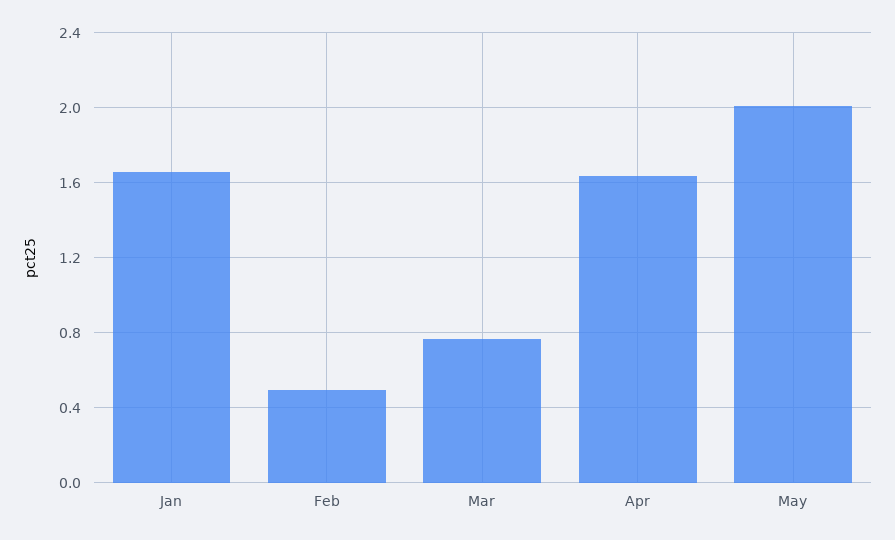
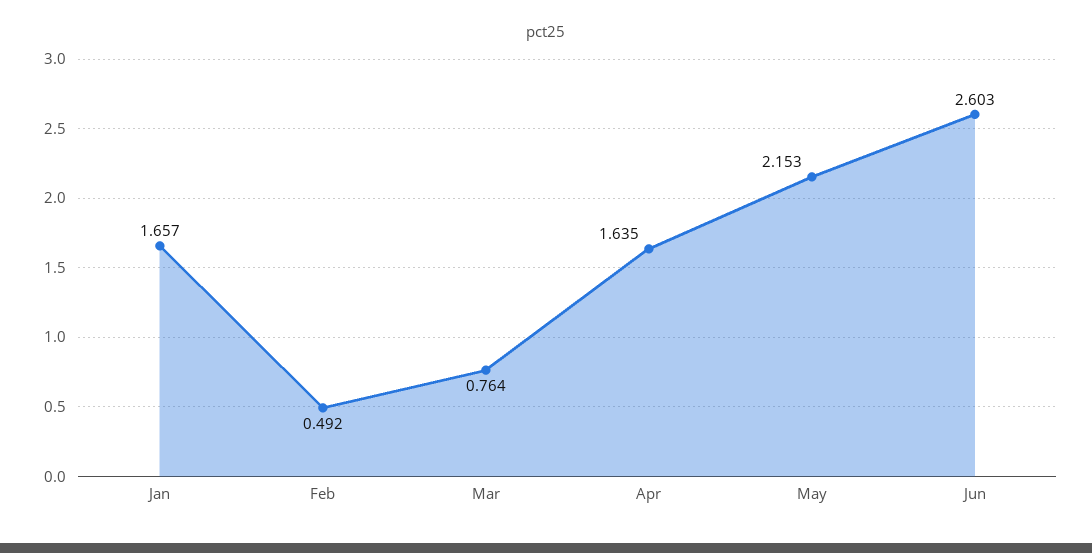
May: 2 -> 2.153
Jun: none -> 2.603

